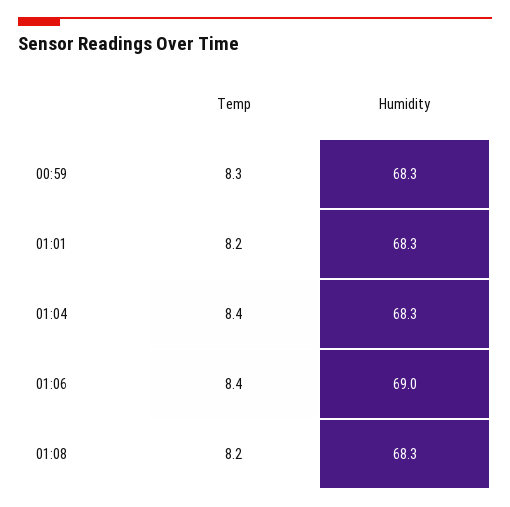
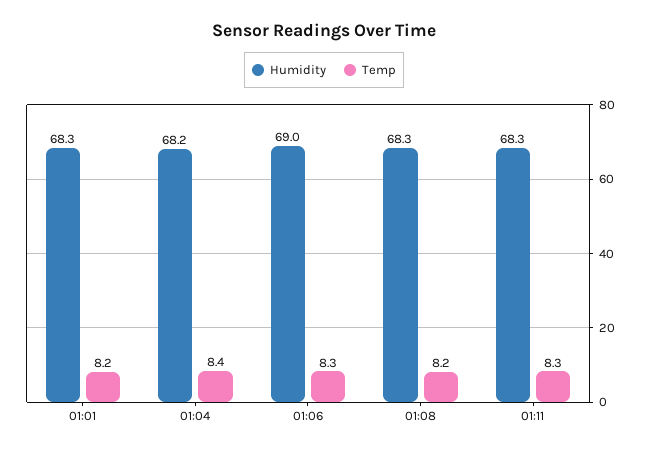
Temp, 00:59: 8.3 -> none
Humidity, 00:59: 68.3 -> none
Humidity, 01:04: 68.3 -> 68.2
Temp, 01:06: 8.4 -> 8.3
Humidity, 01:11: none -> 68.3
Temp, 01:11: none -> 8.3

